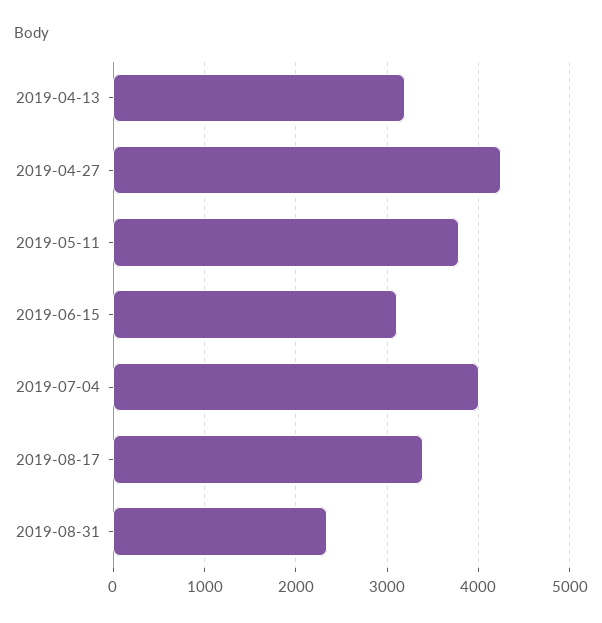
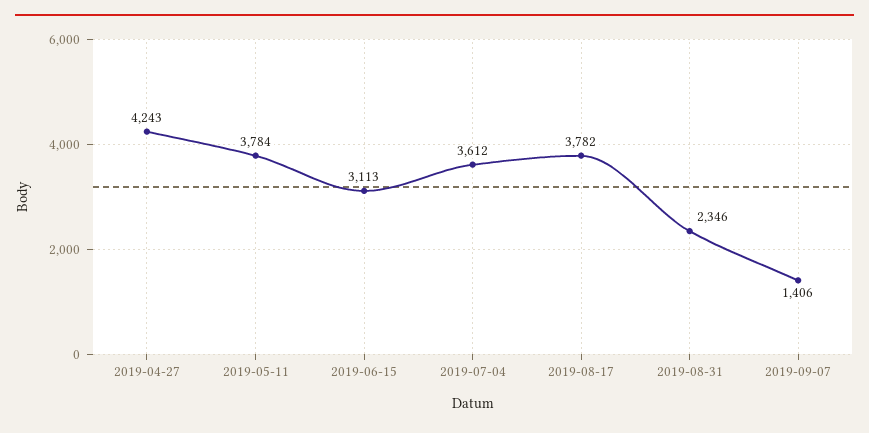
2019-04-13: 3200 -> none
2019-07-04: 4000 -> 3612
2019-08-17: 3400 -> 3782
2019-09-07: none -> 1406

